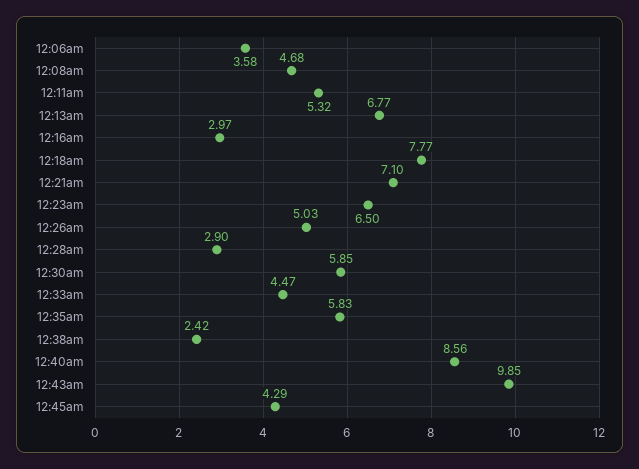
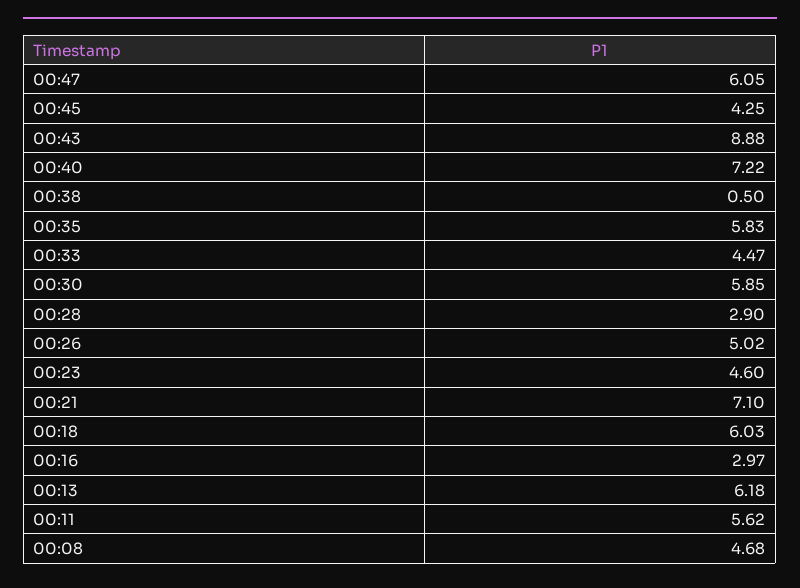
12:06am: 3.58 -> none
12:11am: 5.32 -> 5.62
12:13am: 6.77 -> 6.18
12:18am: 7.77 -> 6.03
12:23am: 6.5 -> 4.6
12:26am: 5.03 -> 5.02
12:38am: 2.42 -> 0.5
12:40am: 8.56 -> 7.22
12:43am: 9.85 -> 8.88
12:45am: 4.29 -> 4.25
00:47: none -> 6.05

